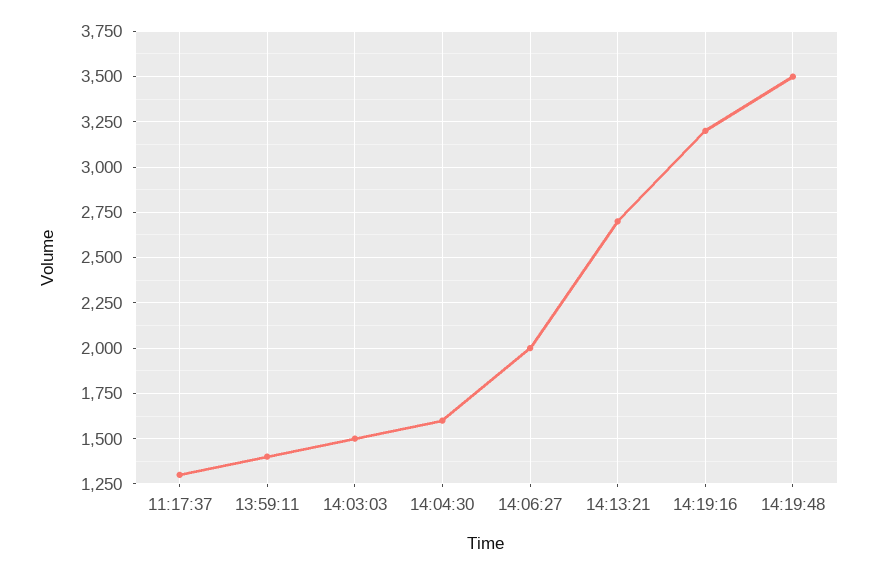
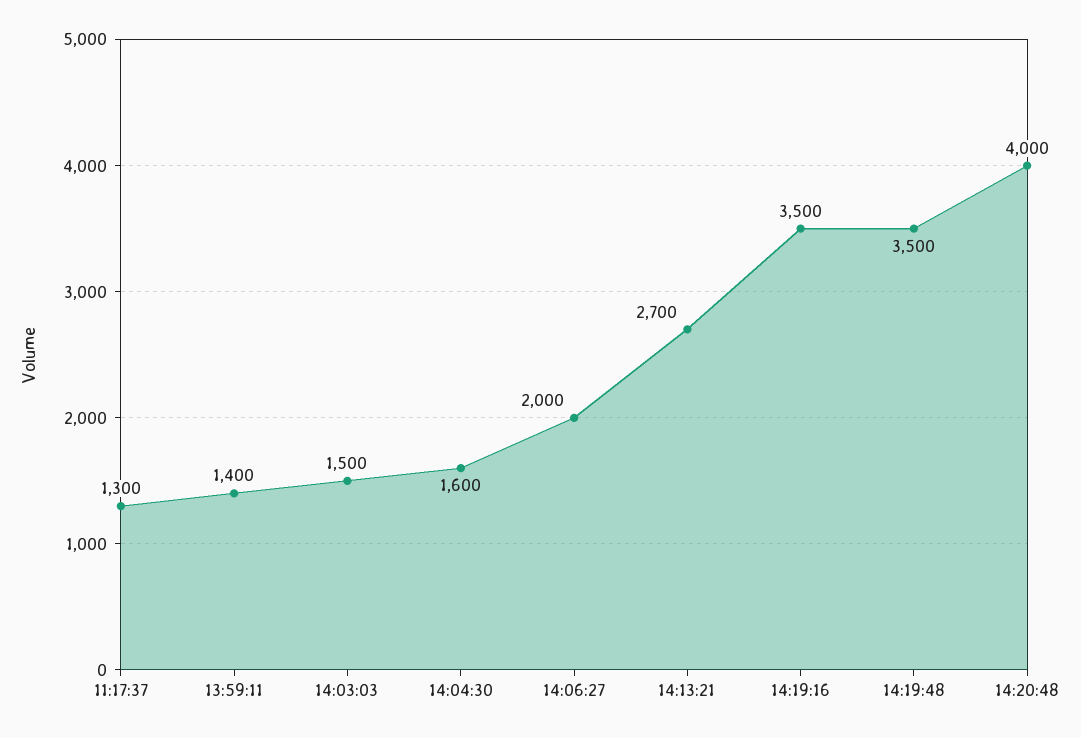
14:19:16: 3200 -> 3500
14:20:48: none -> 4000

